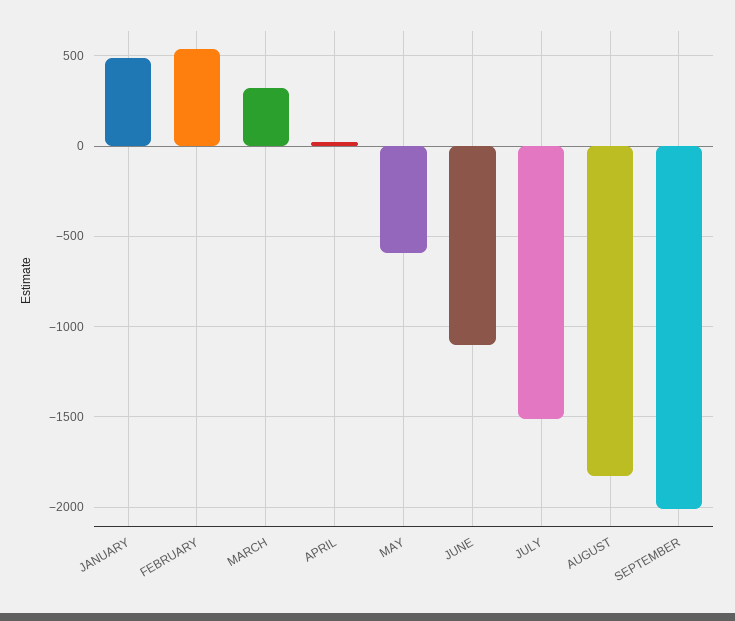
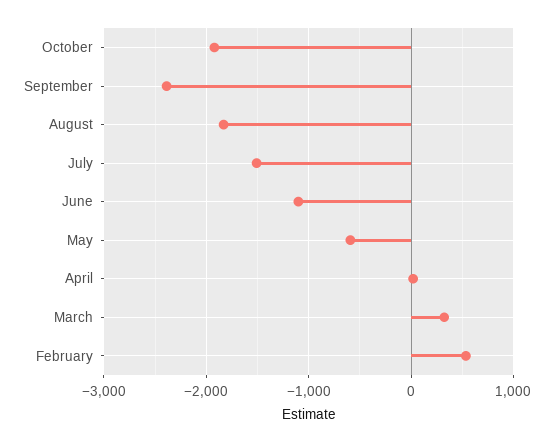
JANUARY: 500 -> none
SEPTEMBER: -2000 -> -2400
October: none -> -1900

